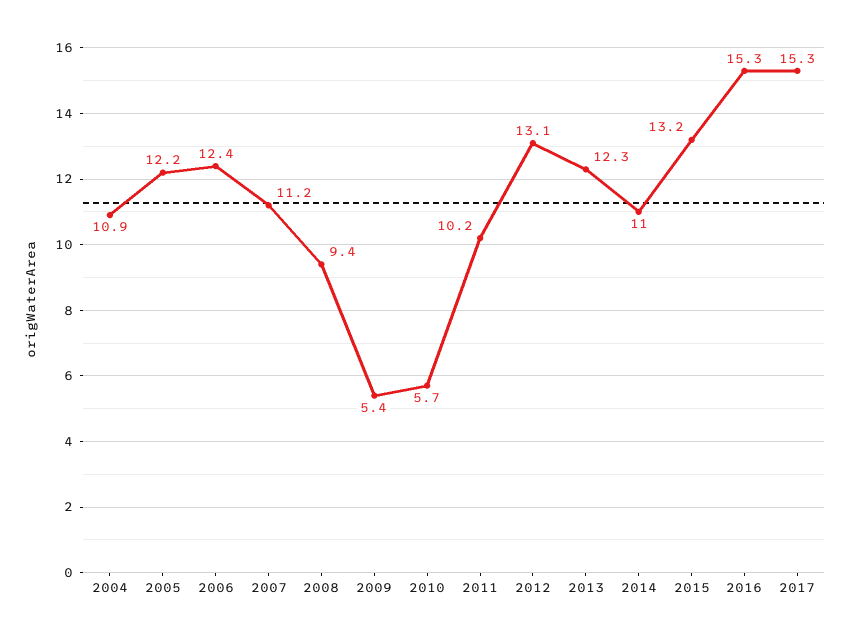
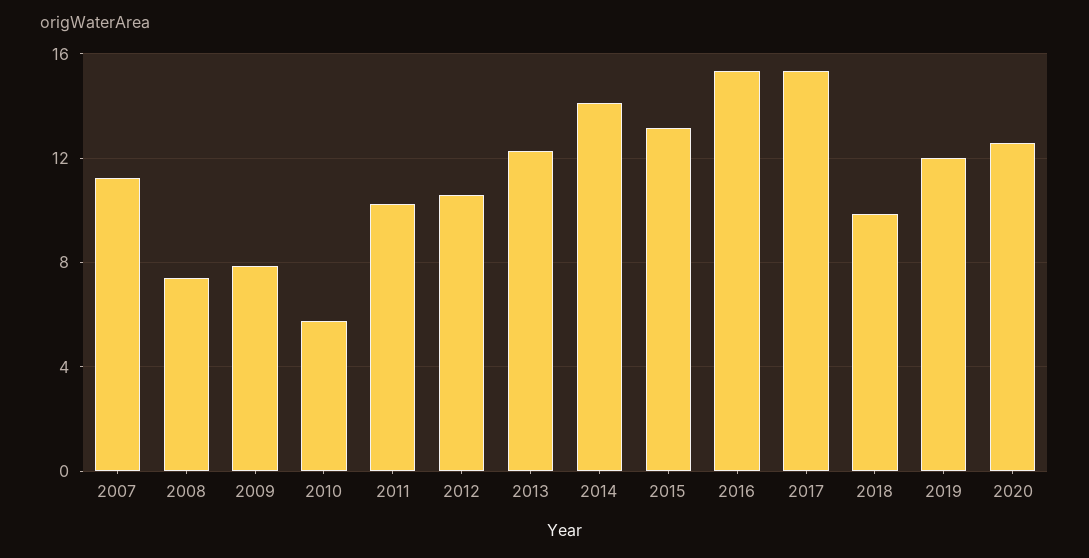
2004: 10.9 -> none
2005: 12.2 -> none
2006: 12.4 -> none
2008: 9.4 -> 7.5
2009: 5.4 -> 8
2012: 13.1 -> 10.5
2014: 11 -> 14
2018: none -> 10
2019: none -> 12
2020: none -> 12.5

